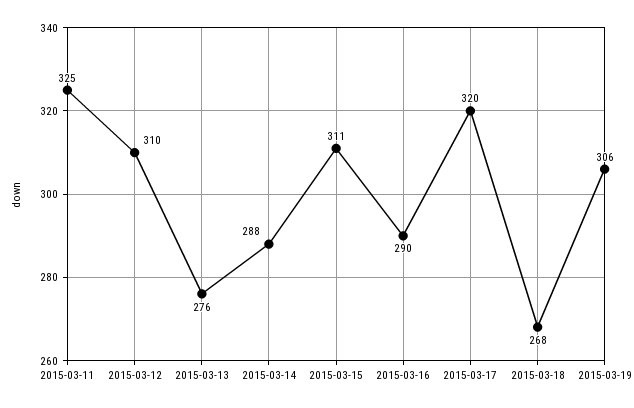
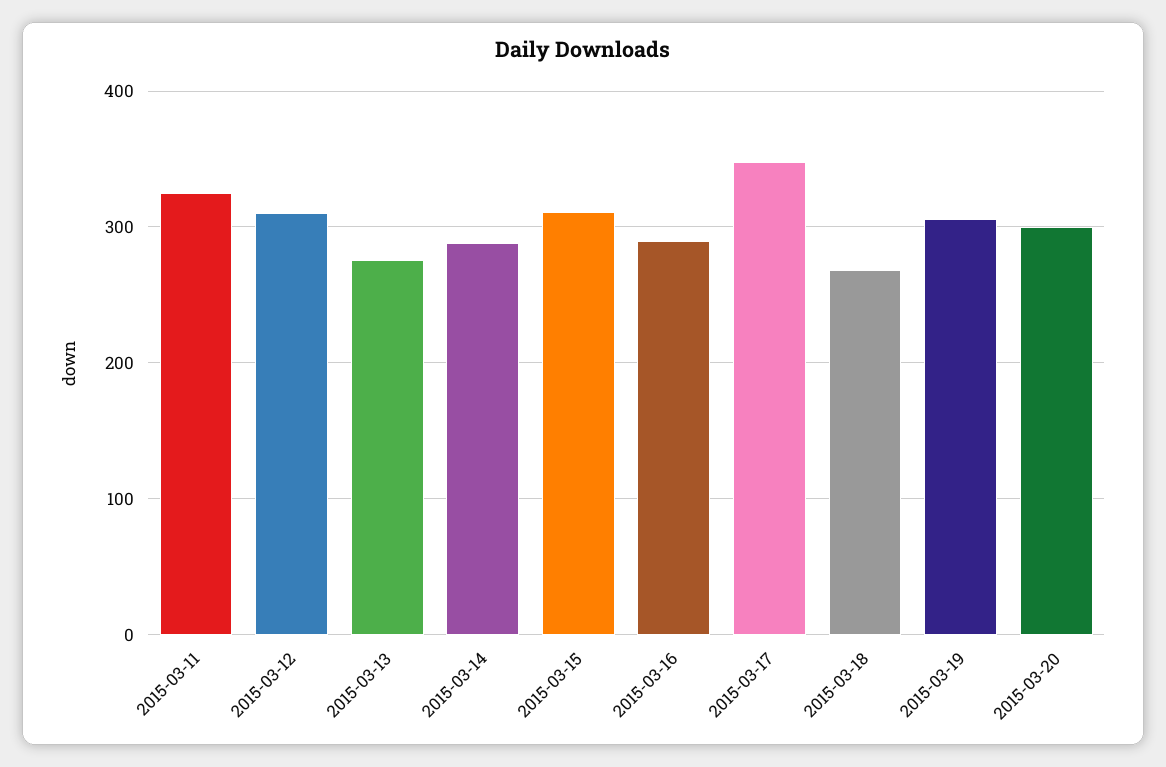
2015-03-17: 320 -> 350
2015-03-20: none -> 300

